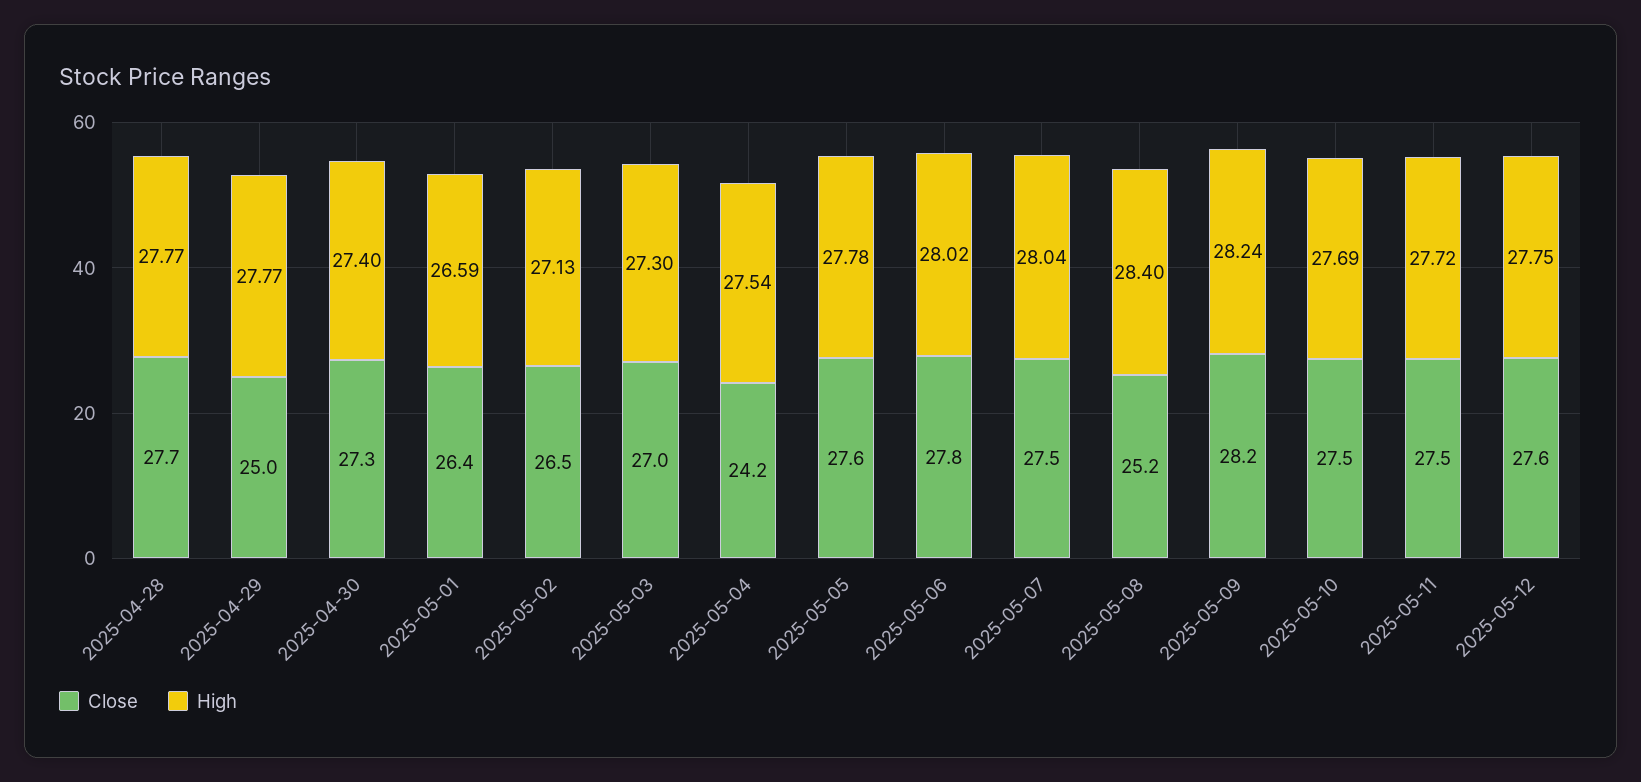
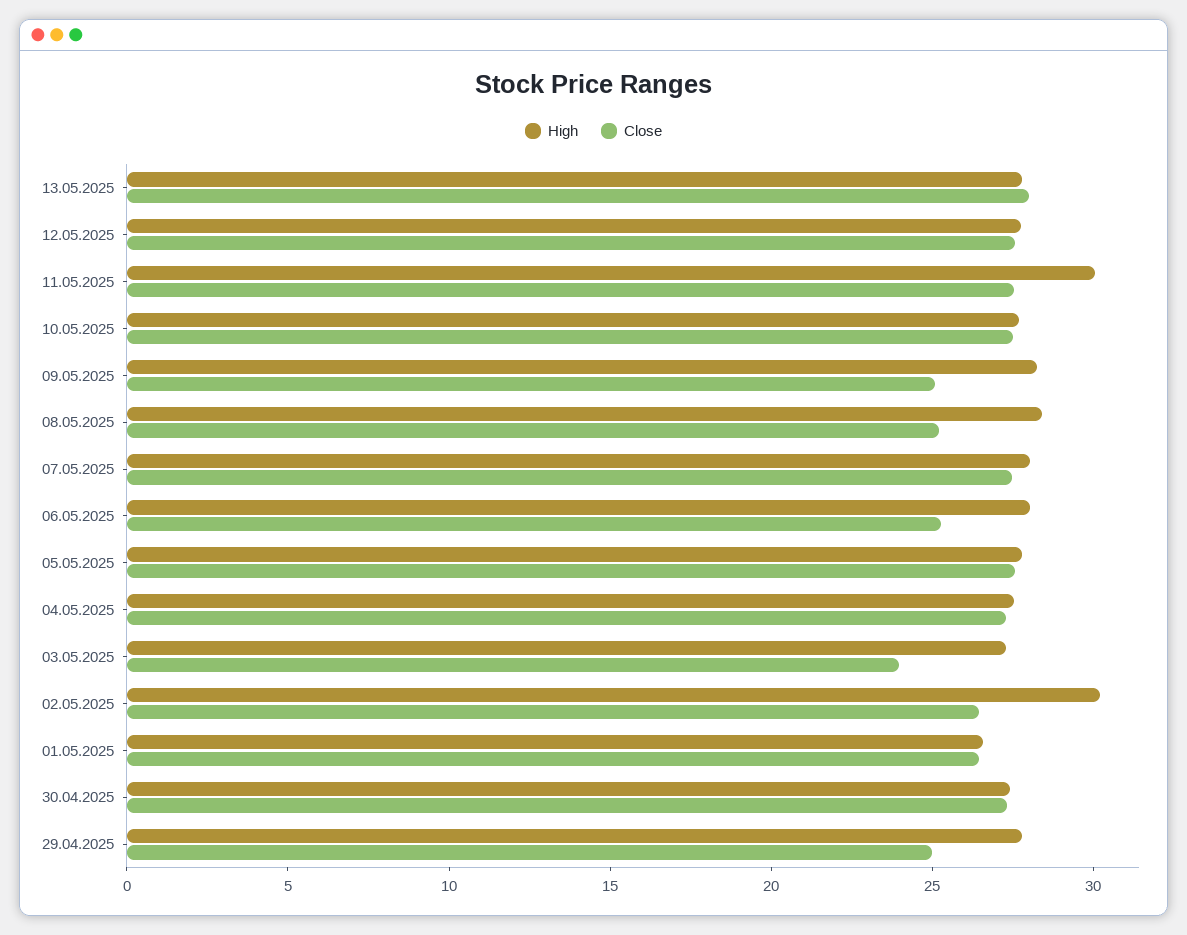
Close, 2025-04-28: 27.7 -> none
High, 2025-04-28: 27.77 -> none
High, 2025-05-02: 27.13 -> 30
Close, 2025-05-03: 27 -> 24
Close, 2025-05-04: 24.2 -> 27
Close, 2025-05-06: 27.8 -> 25
Close, 2025-05-09: 28.2 -> 25
High, 2025-05-11: 27.72 -> 30
High, 13.05.2025: none -> 28
Close, 13.05.2025: none -> 28

